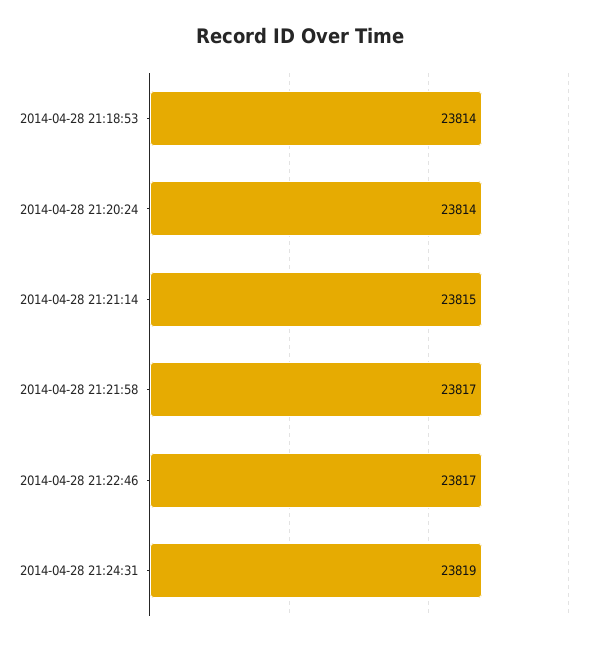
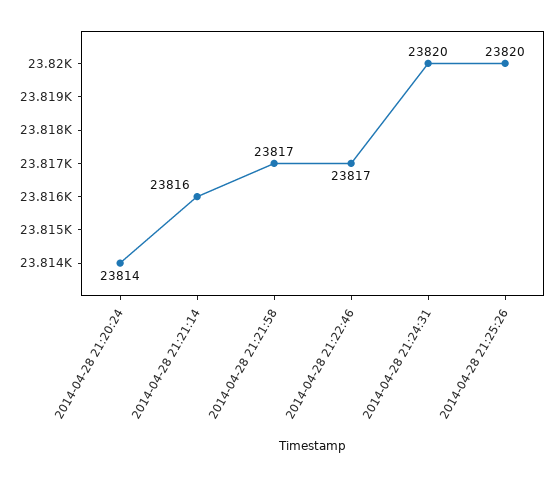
2014-04-28 21:18:53: 23814 -> none
2014-04-28 21:21:14: 23815 -> 23816
2014-04-28 21:24:31: 23819 -> 23820
2014-04-28 21:25:26: none -> 23820

